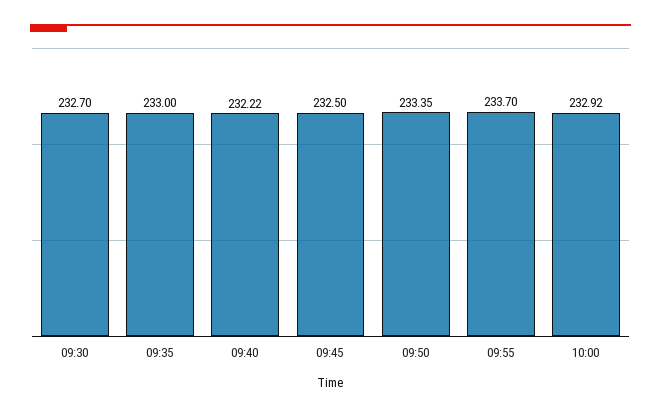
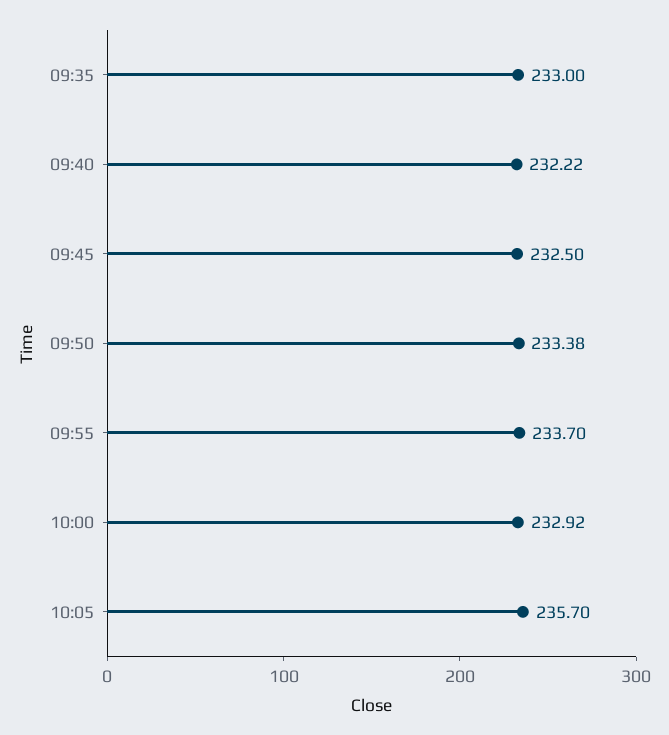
09:30: 232.7 -> none
09:50: 233.35 -> 233.38
10:05: none -> 235.7

